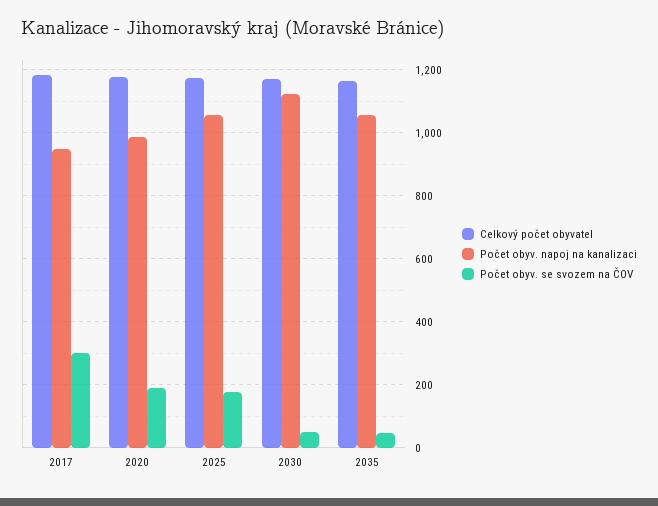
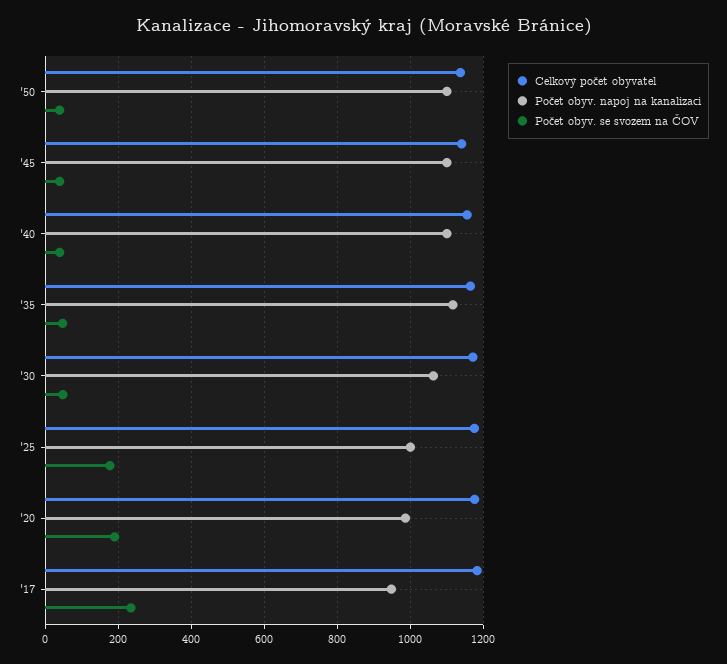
Počet obyv. se svozem na ČOV, 2017: 300 -> 240
Počet obyv. napoj na kanalizaci, 2025: 1060 -> 1000
Počet obyv. napoj na kanalizaci, 2030: 1120 -> 1060
Počet obyv. napoj na kanalizaci, 2035: 1060 -> 1120
Celkový počet obyvatel, '50: none -> 1140
Počet obyv. napoj na kanalizaci, '50: none -> 1100
Počet obyv. se svozem na ČOV, '50: none -> 40
Celkový počet obyvatel, '45: none -> 1140
Počet obyv. napoj na kanalizaci, '45: none -> 1100
Počet obyv. se svozem na ČOV, '45: none -> 40
Celkový počet obyvatel, '40: none -> 1160
Počet obyv. napoj na kanalizaci, '40: none -> 1100
Počet obyv. se svozem na ČOV, '40: none -> 40

